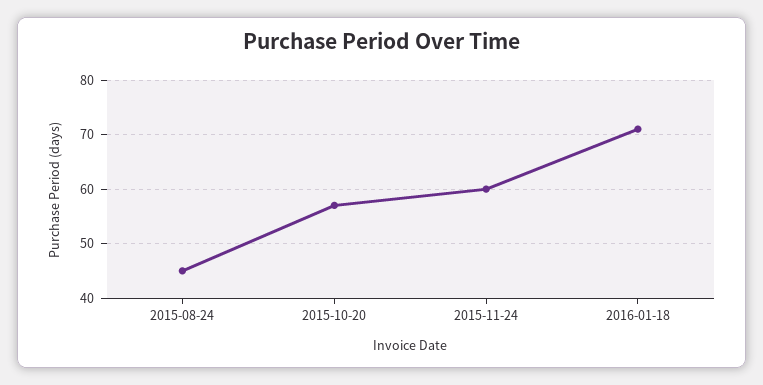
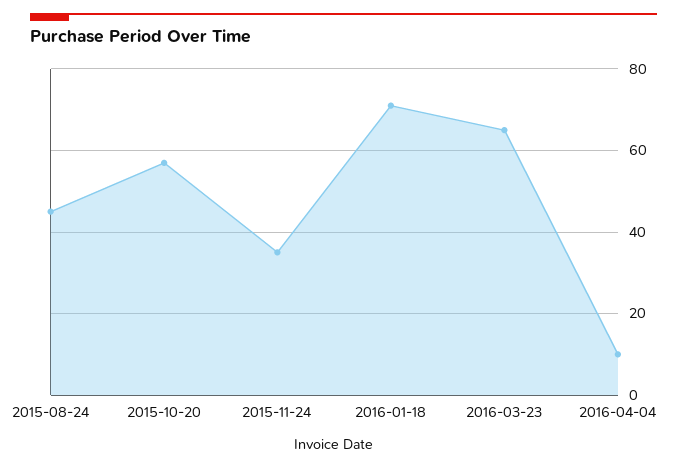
2015-11-24: 60 -> 35
2016-03-23: none -> 65
2016-04-04: none -> 10

